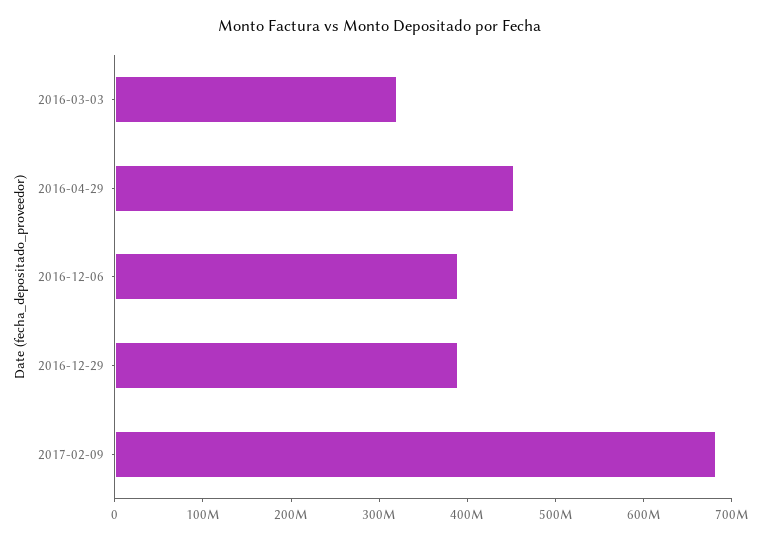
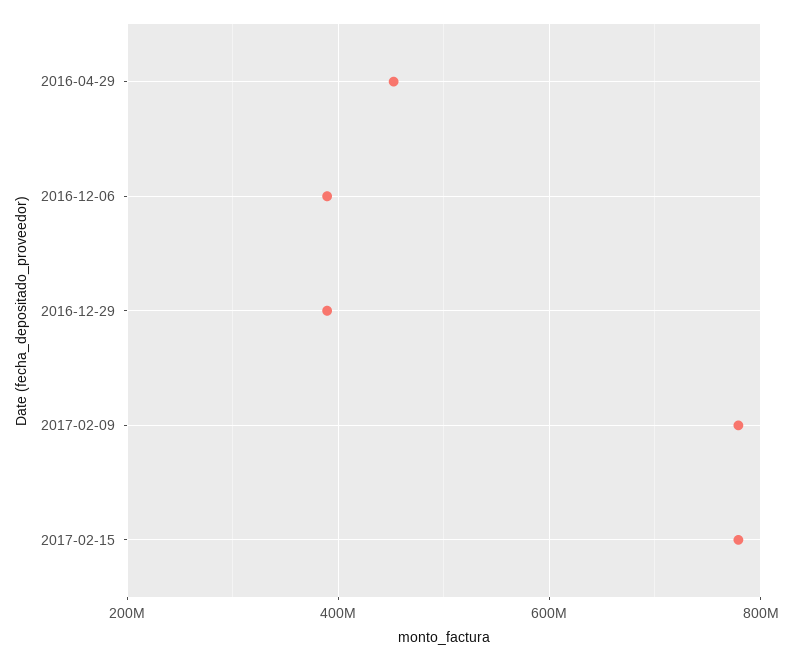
2016-03-03: 320000000 -> none
2017-02-09: 680000000 -> 780000000
2017-02-15: none -> 780000000

